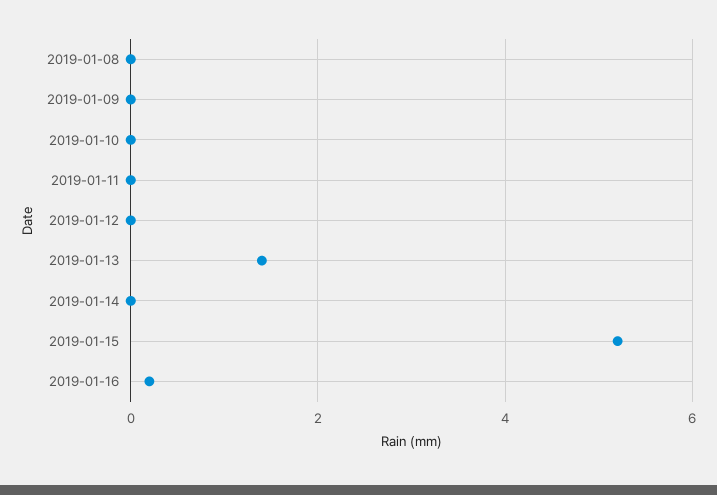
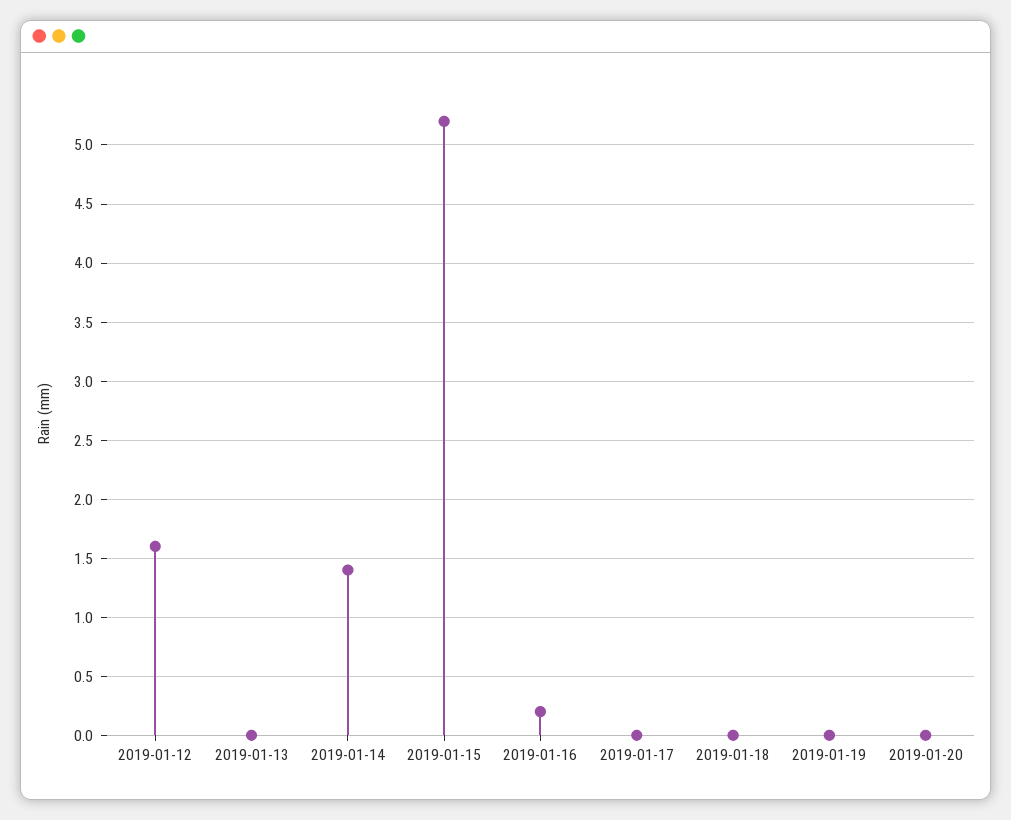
2019-01-08: 0 -> none
2019-01-09: 0 -> none
2019-01-10: 0 -> none
2019-01-11: 0 -> none
2019-01-12: 0 -> 1.6
2019-01-13: 1.5 -> 0
2019-01-14: 0 -> 1.4
2019-01-17: none -> 0
2019-01-18: none -> 0
2019-01-19: none -> 0
2019-01-20: none -> 0

